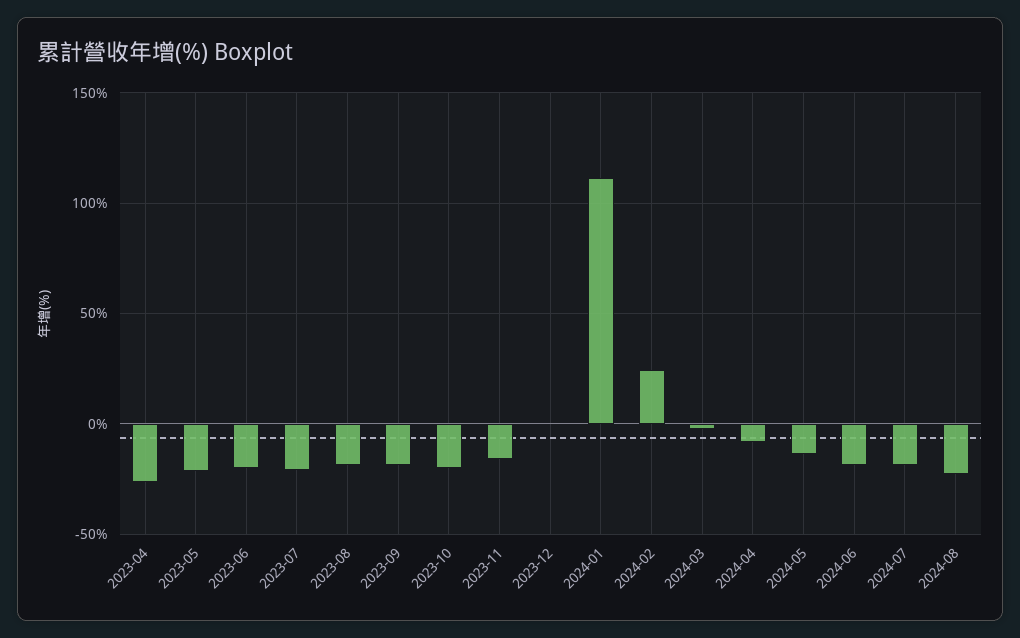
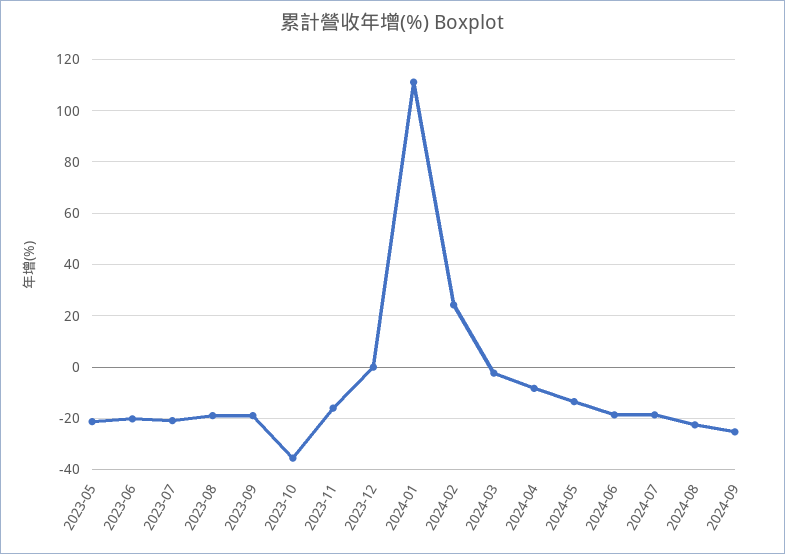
2023-04: -25 -> none
2023-10: -20 -> -35
2024-09: none -> -25

